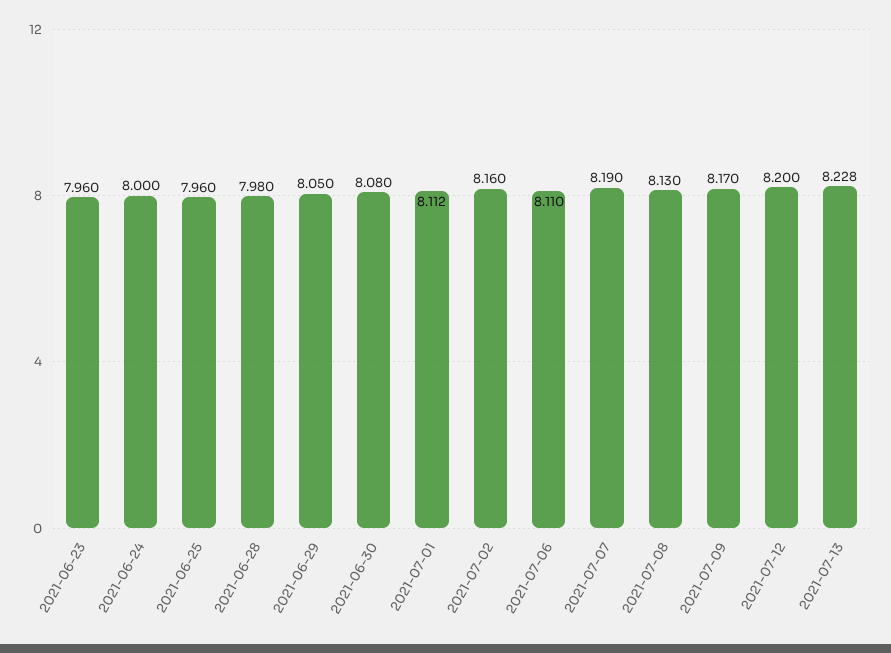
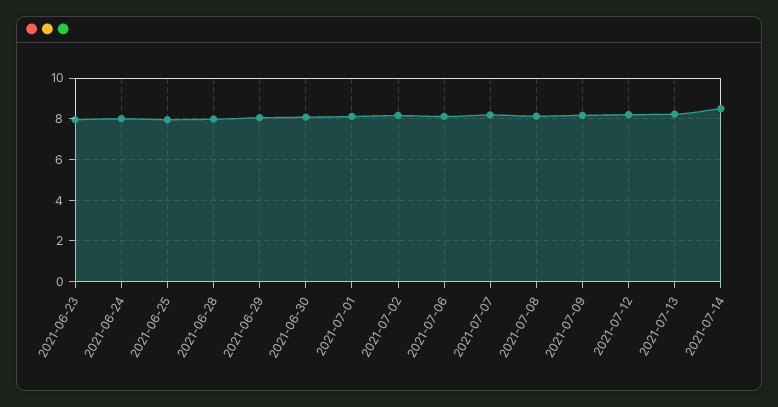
2021-07-14: none -> 8.5

